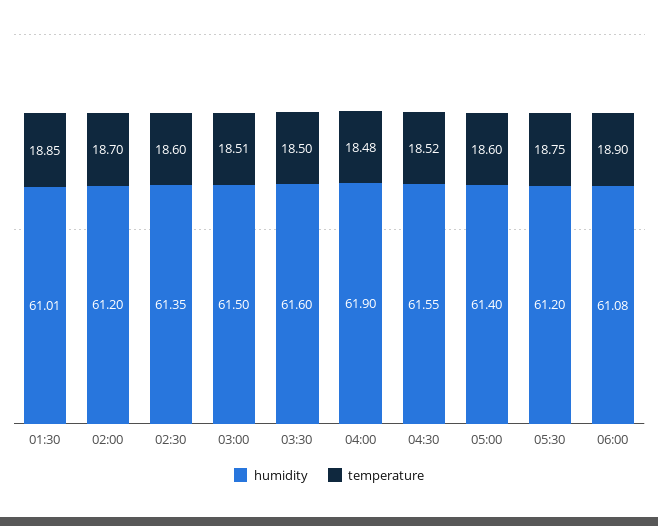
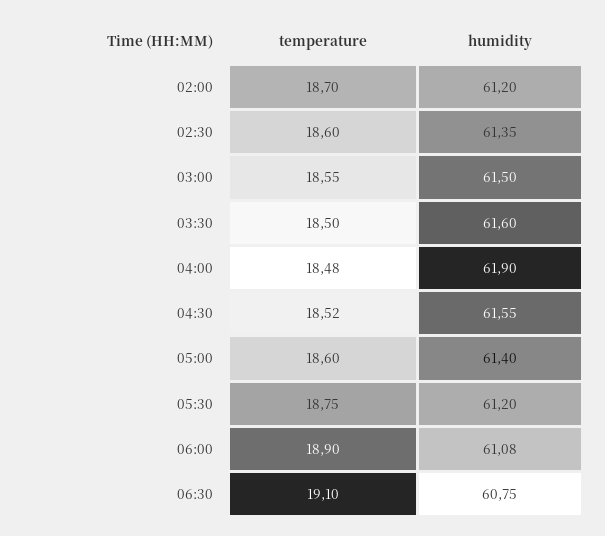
humidity, 01:30: 61.01 -> none
temperature, 01:30: 18.85 -> none
temperature, 03:00: 18.51 -> 18.55
temperature, 06:30: none -> 19.1
humidity, 06:30: none -> 60.75

